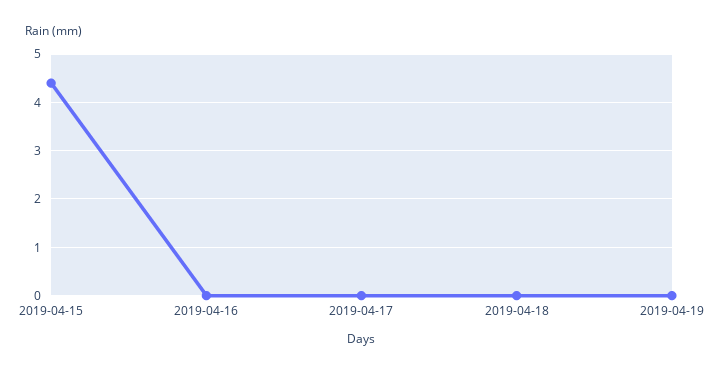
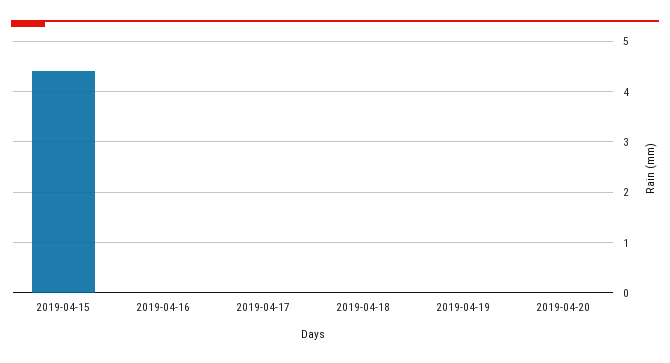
2019-04-20: none -> 0

